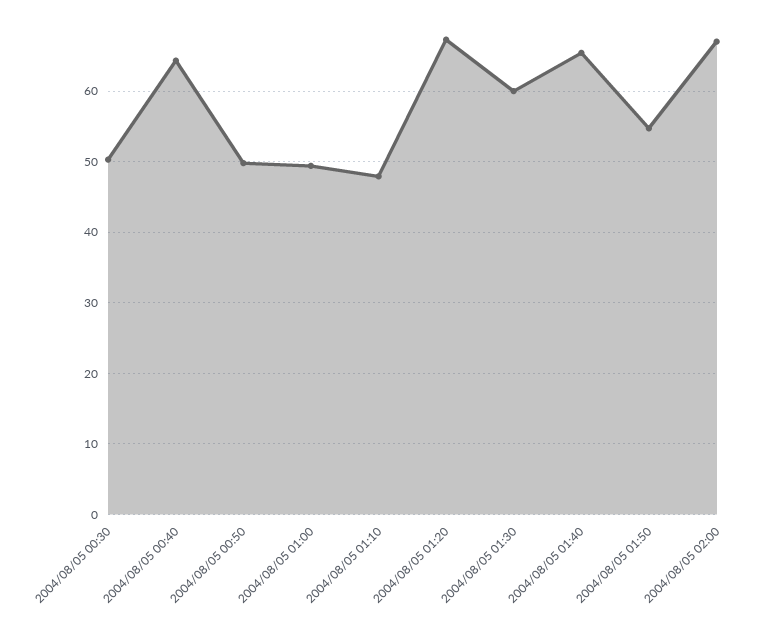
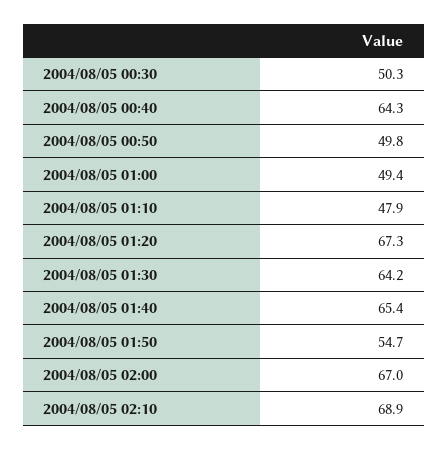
2004/08/05 01:30: 60 -> 64.2
2004/08/05 02:10: none -> 68.9

